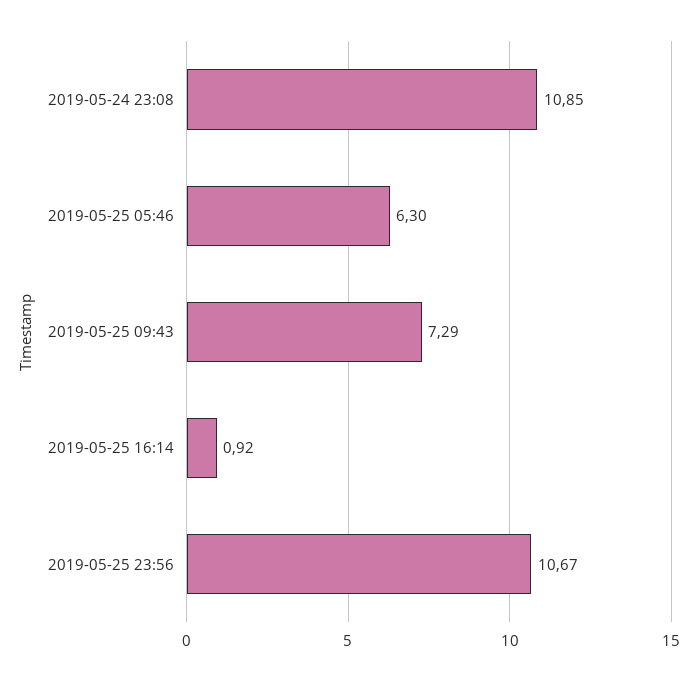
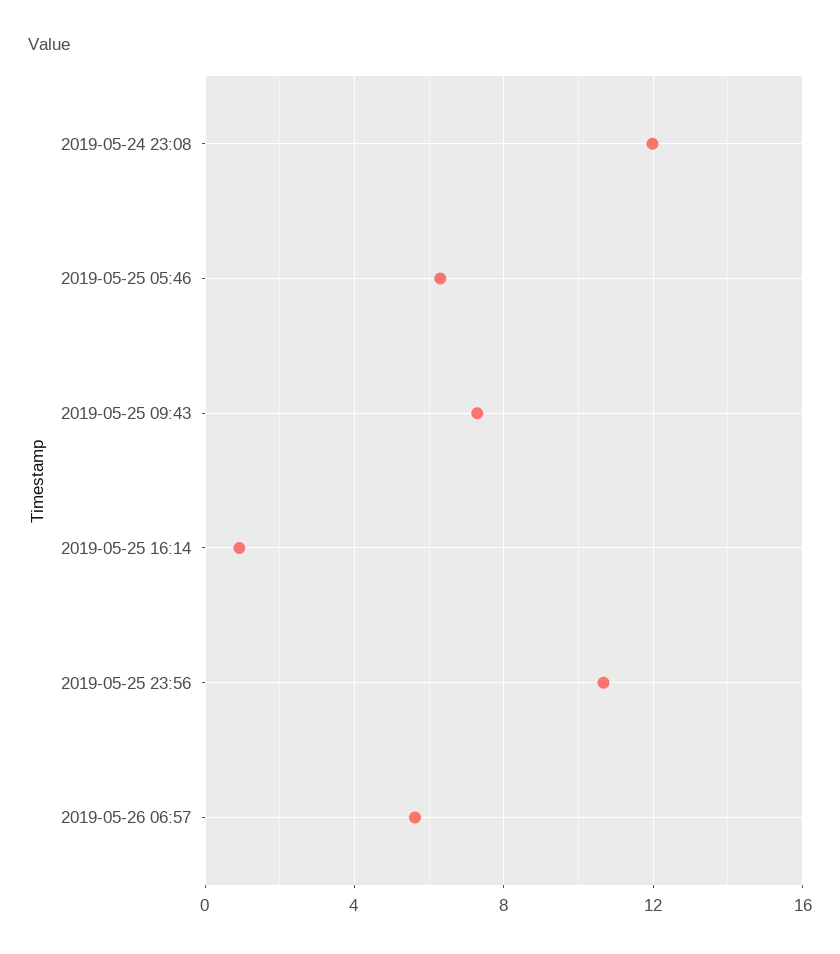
2019-05-24 23:08: 10.85 -> 12
2019-05-26 06:57: none -> 5.5

